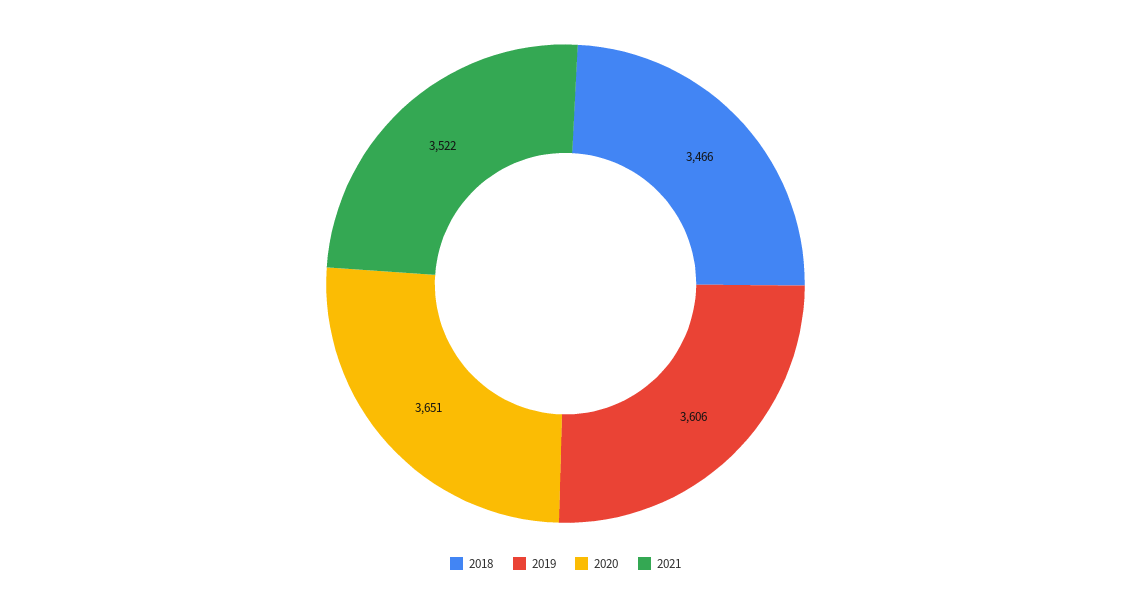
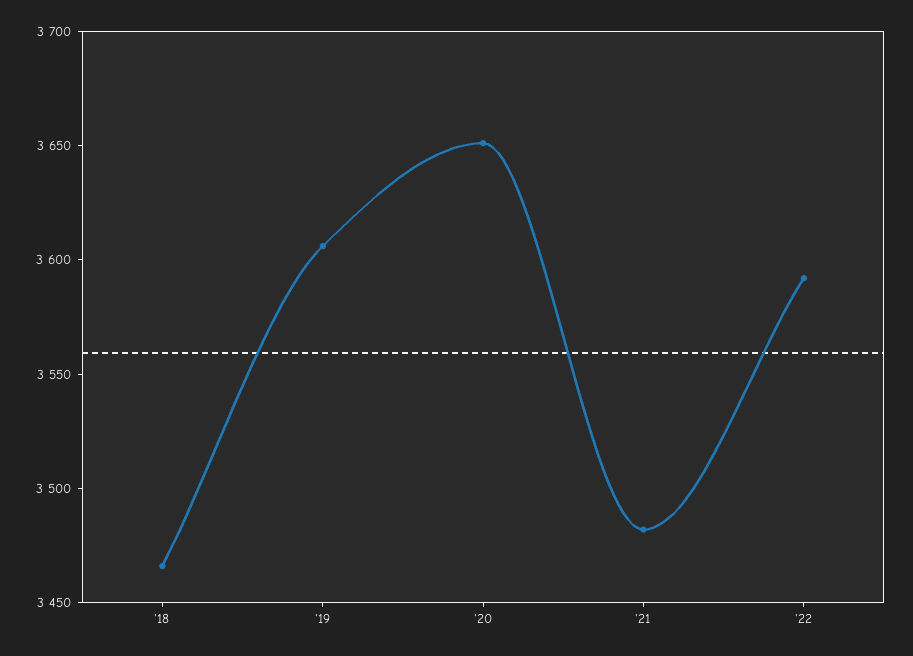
2021: 3522 -> 3480
'22: none -> 3590

